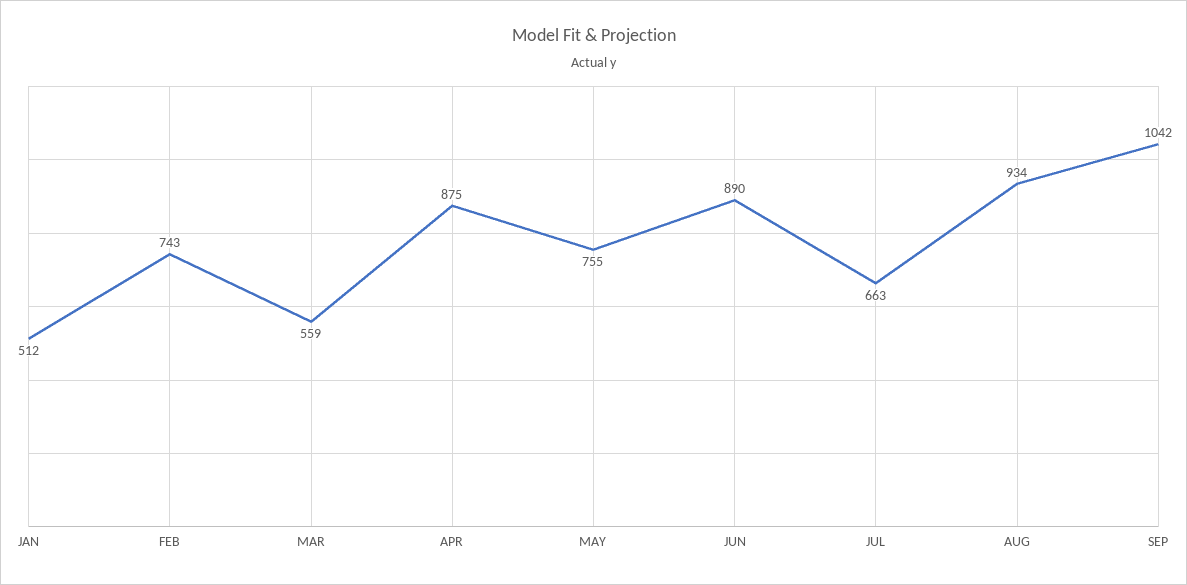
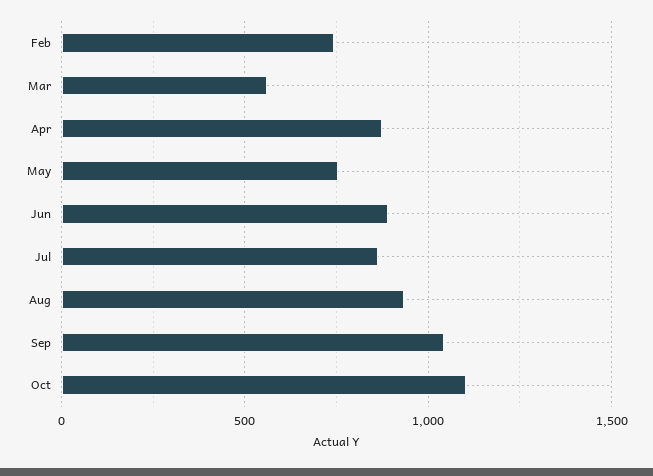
JAN: 512 -> none
JUL: 663 -> 850
Oct: none -> 1100

